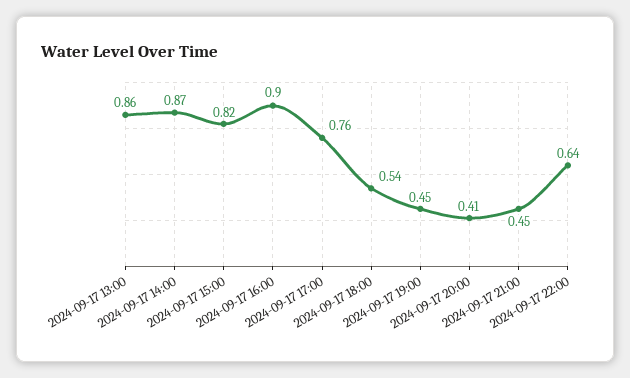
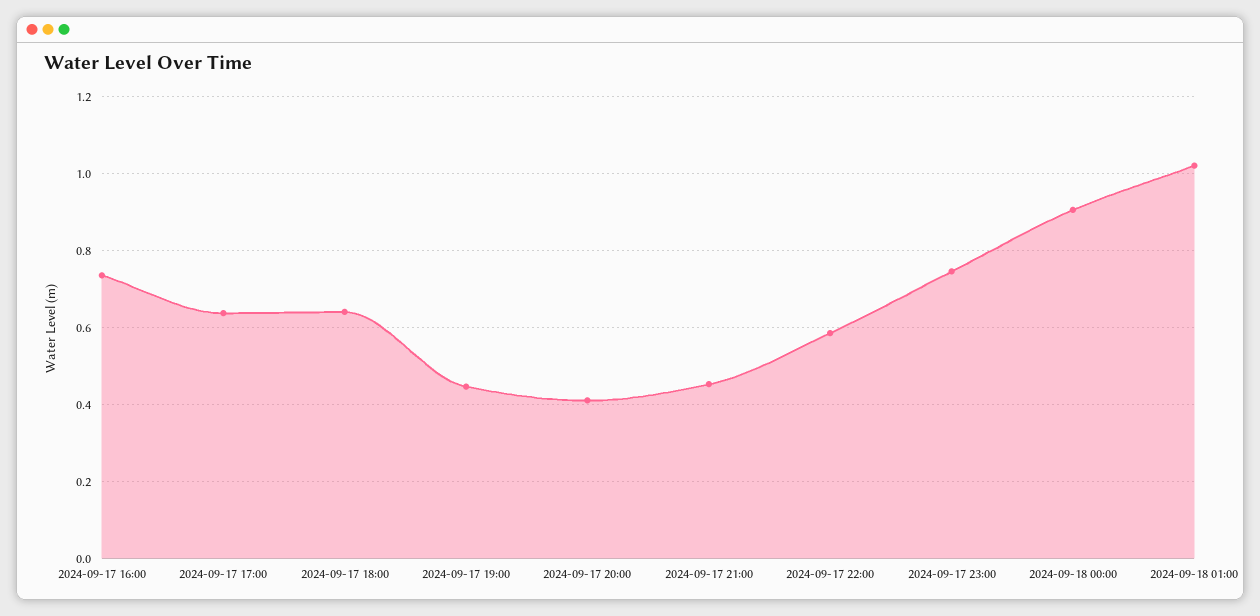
2024-09-17 13:00: 0.86 -> none
2024-09-17 14:00: 0.87 -> none
2024-09-17 15:00: 0.82 -> none
2024-09-17 16:00: 0.9 -> 0.74
2024-09-17 17:00: 0.76 -> 0.64
2024-09-17 18:00: 0.54 -> 0.64
2024-09-17 22:00: 0.64 -> 0.58
2024-09-17 23:00: none -> 0.74
2024-09-18 00:00: none -> 0.9
2024-09-18 01:00: none -> 1.02

